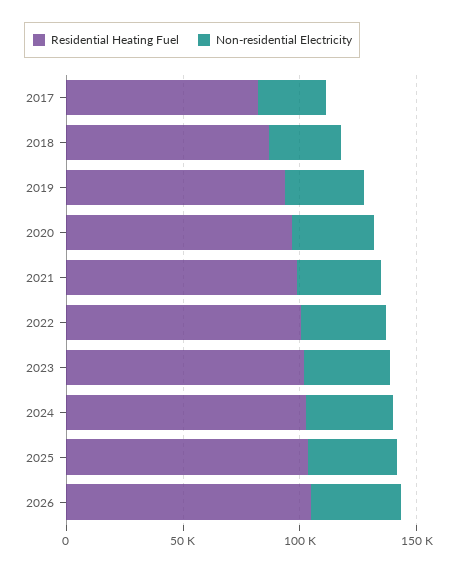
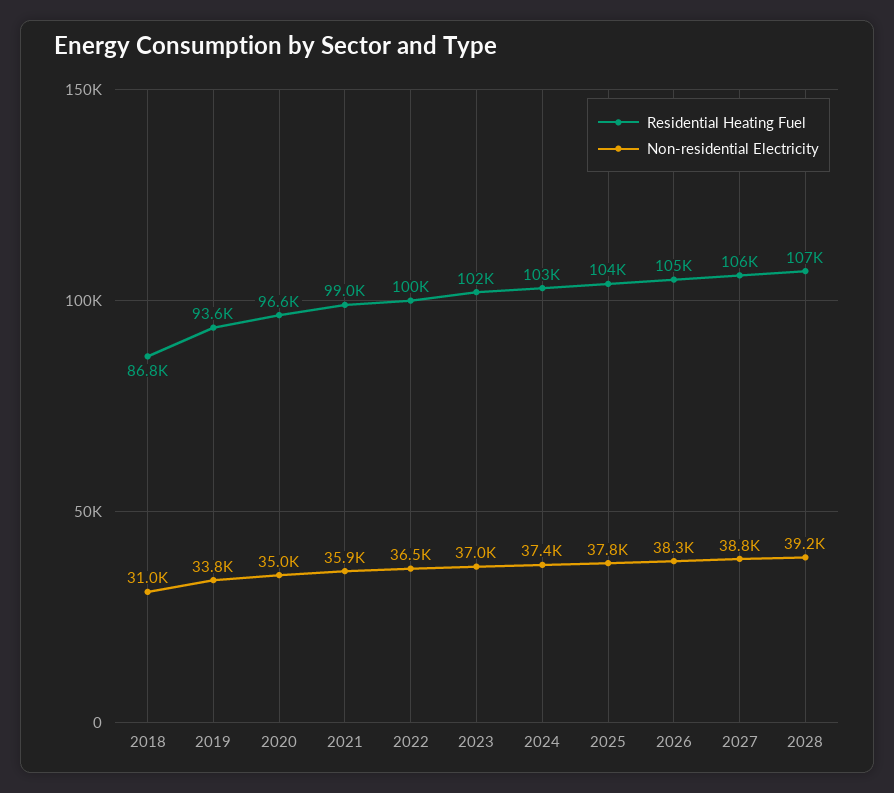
Residential Heating Fuel, 2017: 80000 -> none
Non-residential Electricity, 2017: 30000 -> none
Residential Heating Fuel, 2027: none -> 106000
Non-residential Electricity, 2027: none -> 38800
Residential Heating Fuel, 2028: none -> 107000
Non-residential Electricity, 2028: none -> 39200

